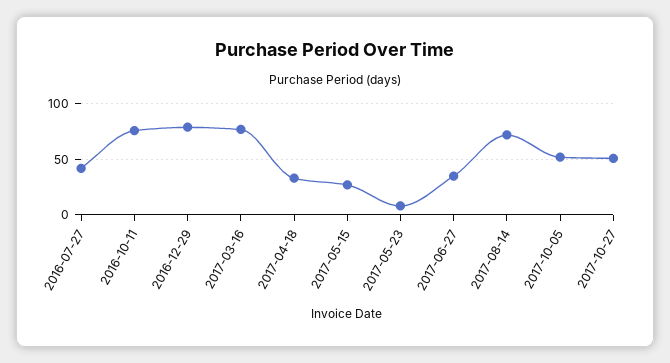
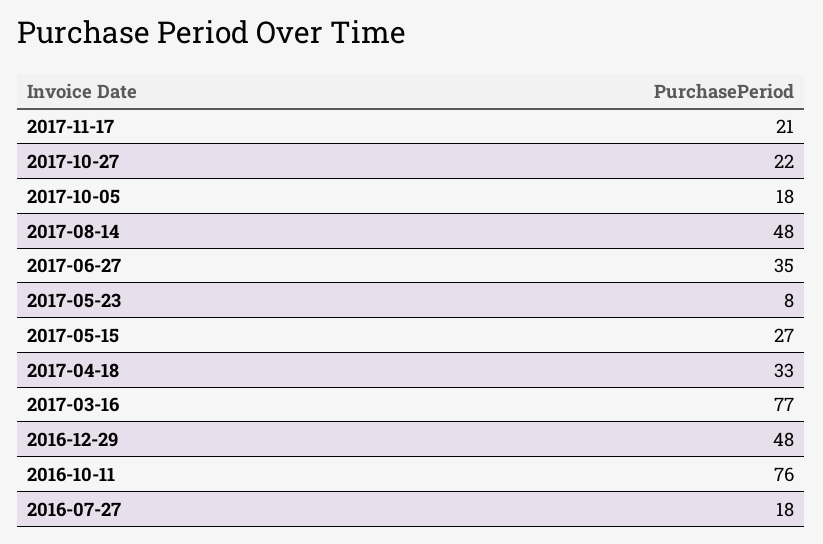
2016-07-27: 40 -> 18
2016-12-29: 80 -> 48
2017-08-14: 70 -> 48
2017-10-05: 50 -> 18
2017-10-27: 50 -> 22
2017-11-17: none -> 21

